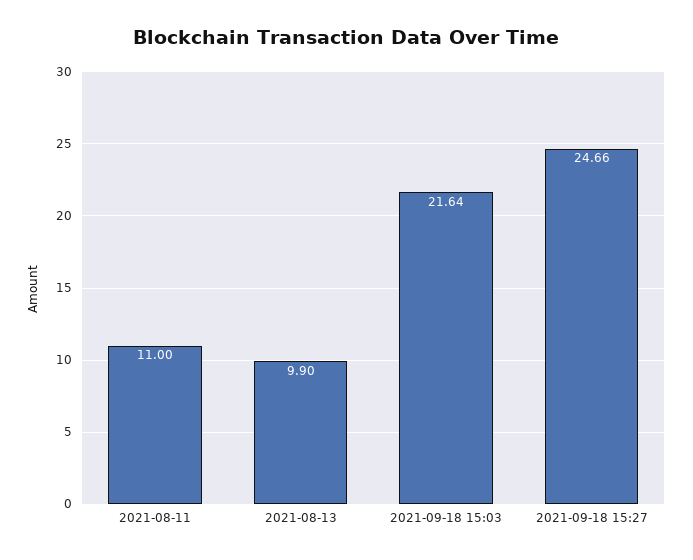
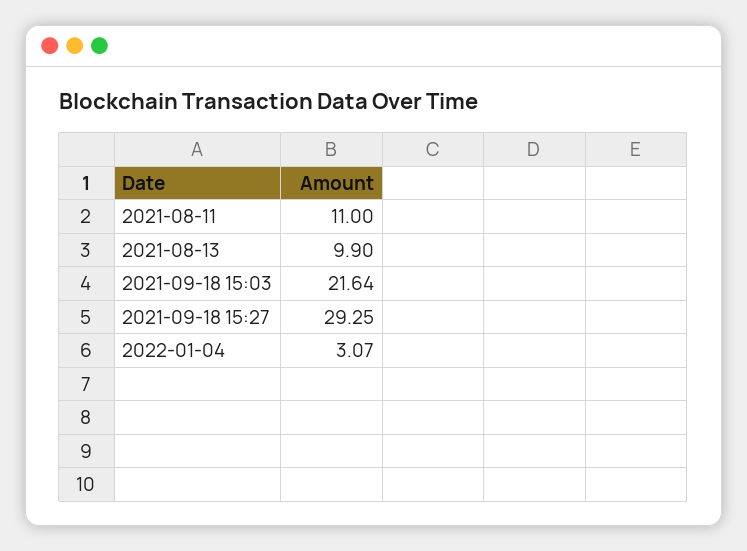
2021-09-18 15:27: 24.66 -> 29.25
2022-01-04: none -> 3.07

